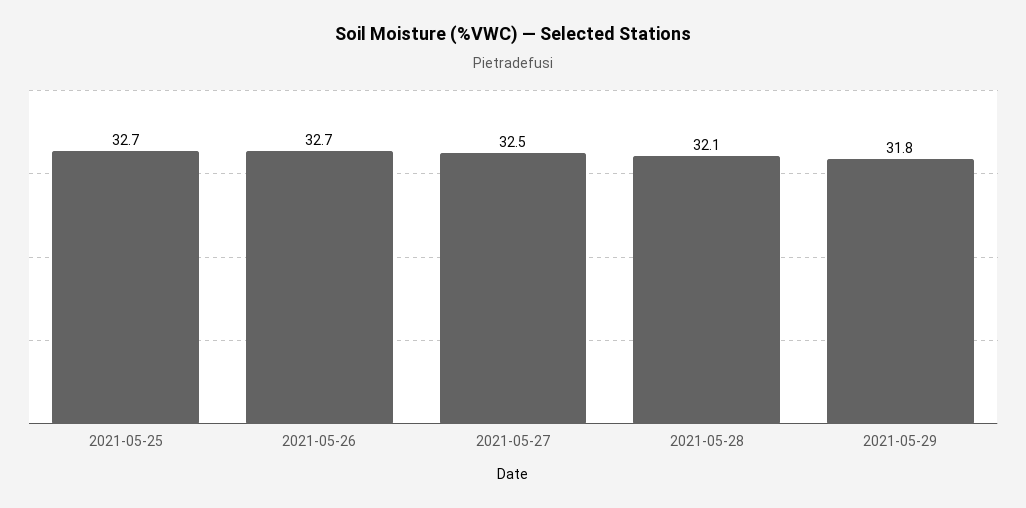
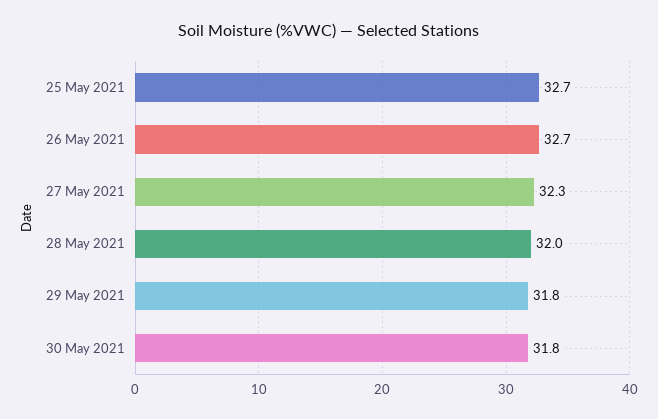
2021-05-27: 32.5 -> 32.3
2021-05-28: 32.1 -> 32
30 May 2021: none -> 31.8

